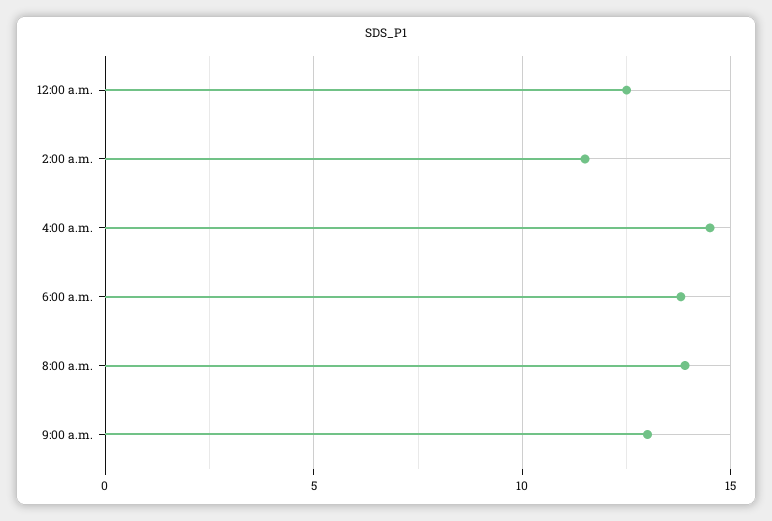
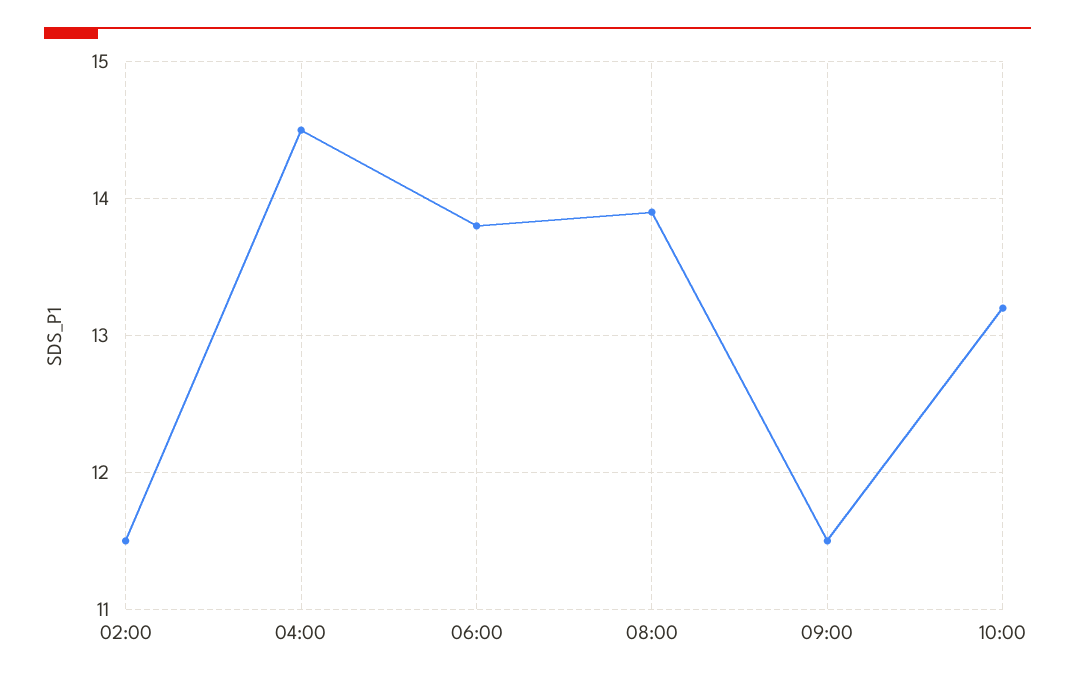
12:00 a.m.: 12.5 -> none
9:00 a.m.: 13 -> 11.5
10:00: none -> 13.2

